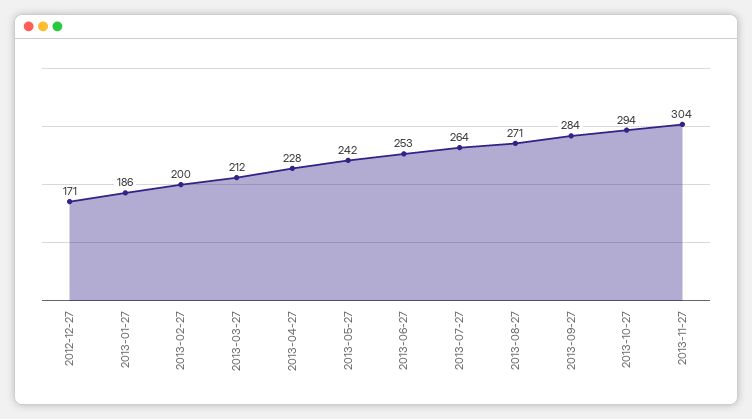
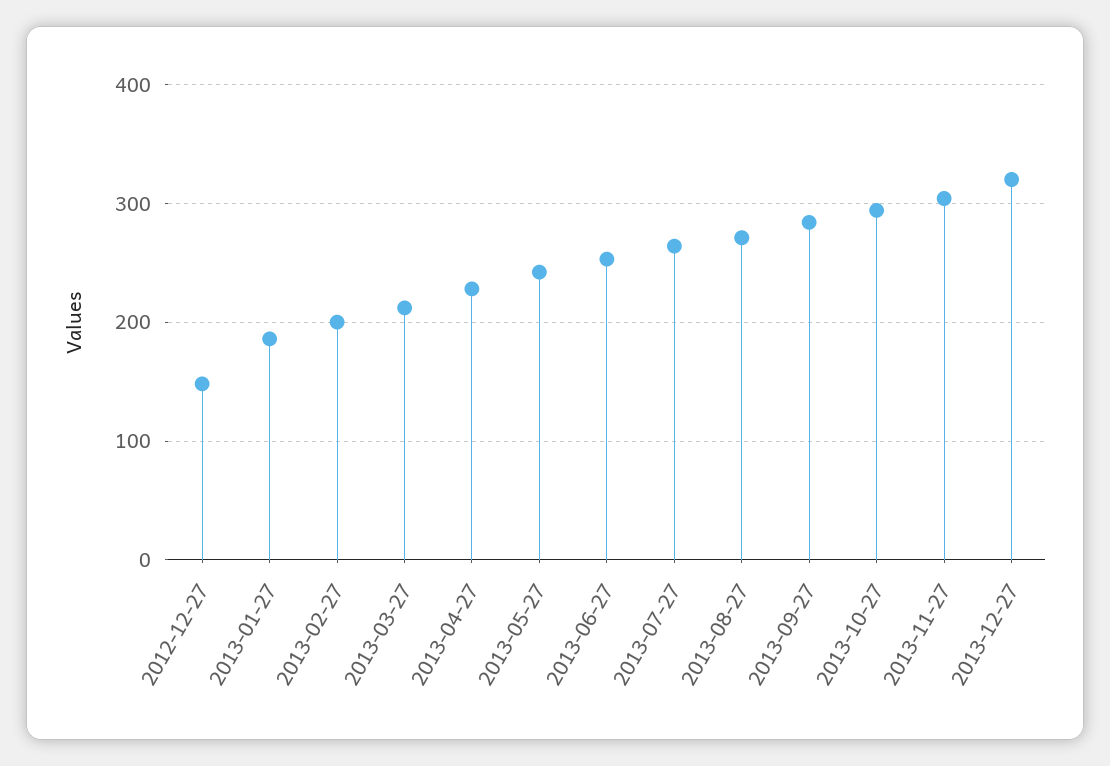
2012-12-27: 171 -> 150
2013-12-27: none -> 320

